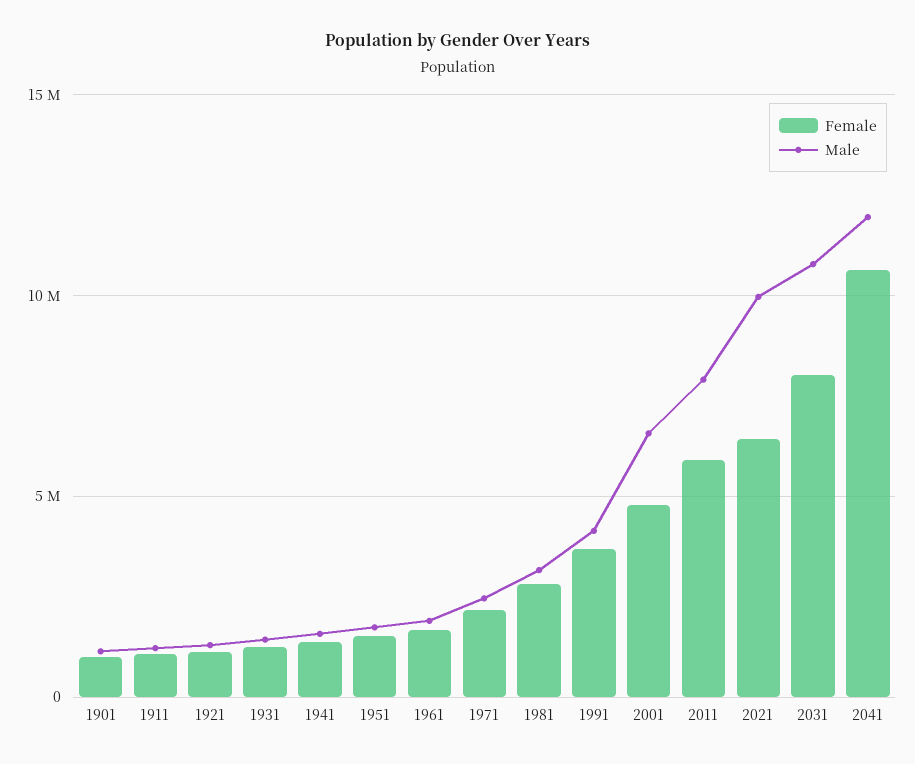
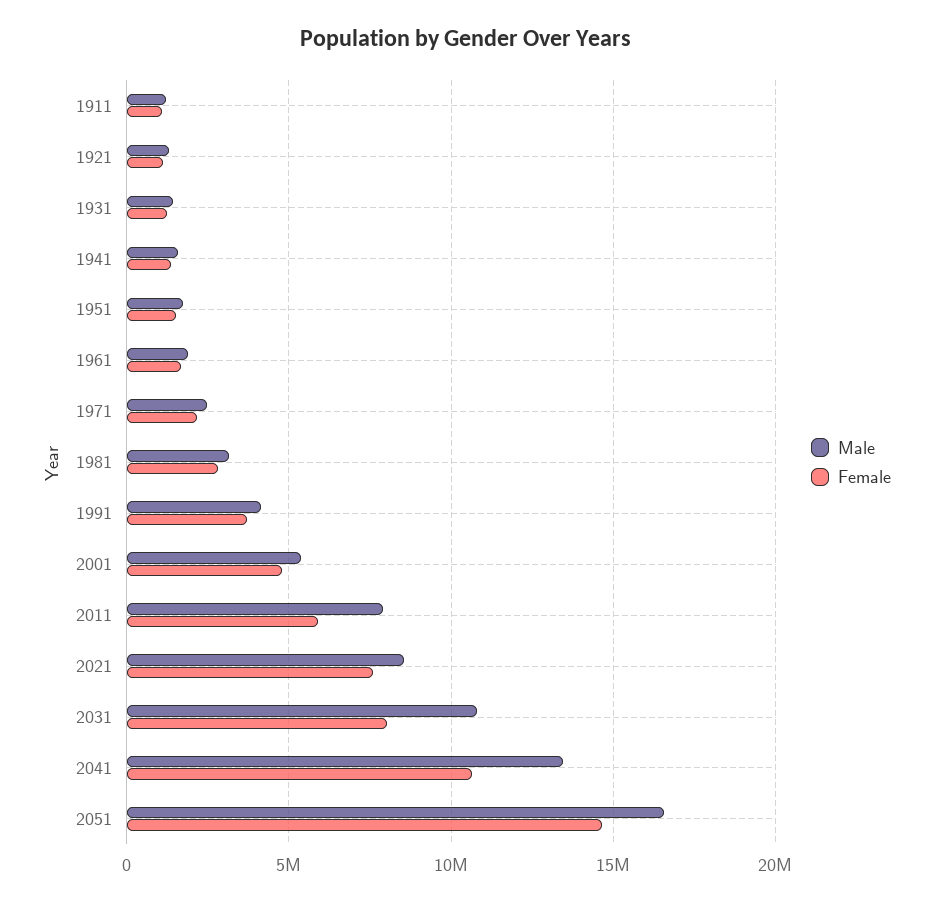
Female, 1901: 1000000 -> none
Male, 1901: 1000000 -> none
Male, 2001: 6500000 -> 5500000
Female, 2021: 6500000 -> 7500000
Male, 2021: 10000000 -> 8500000
Male, 2041: 12000000 -> 13500000
Male, 2051: none -> 16500000
Female, 2051: none -> 14500000

